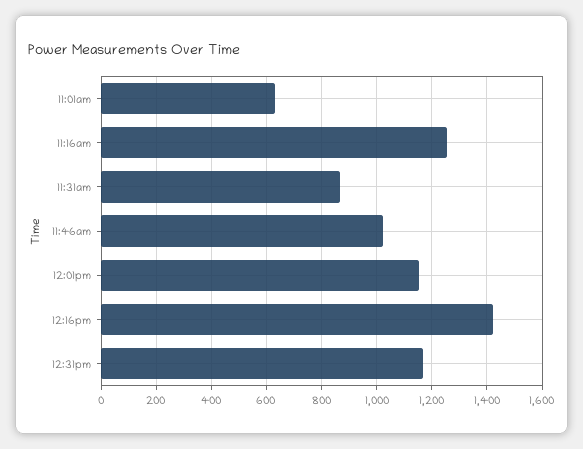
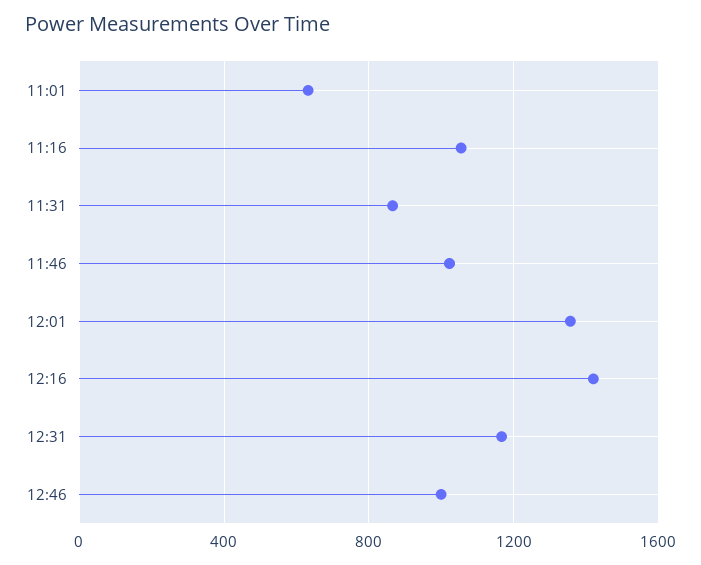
11:16am: 1250 -> 1050
12:01pm: 1150 -> 1350
12:46: none -> 1000

